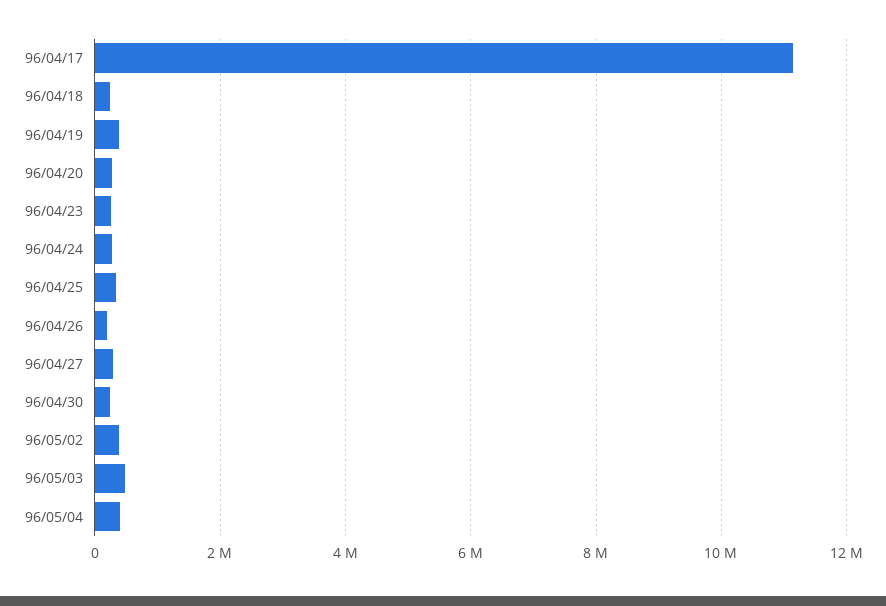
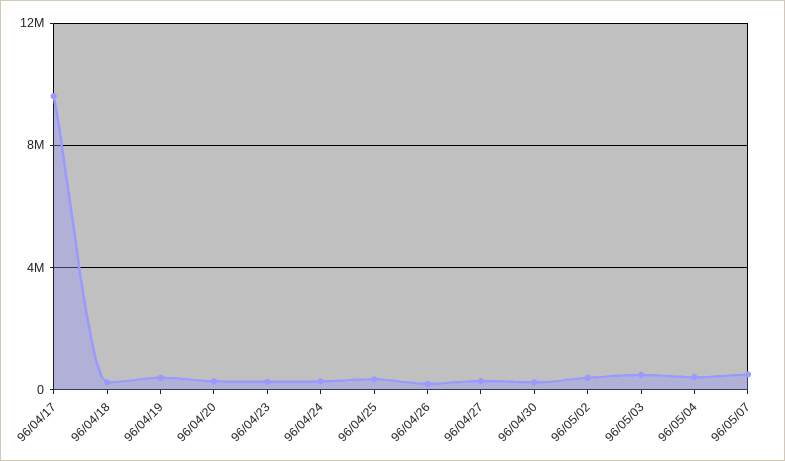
96/04/17: 11200000 -> 9500000
96/05/07: none -> 500000

